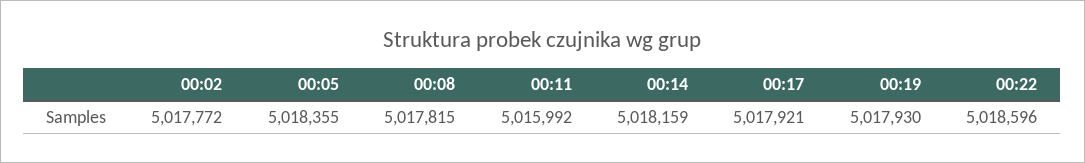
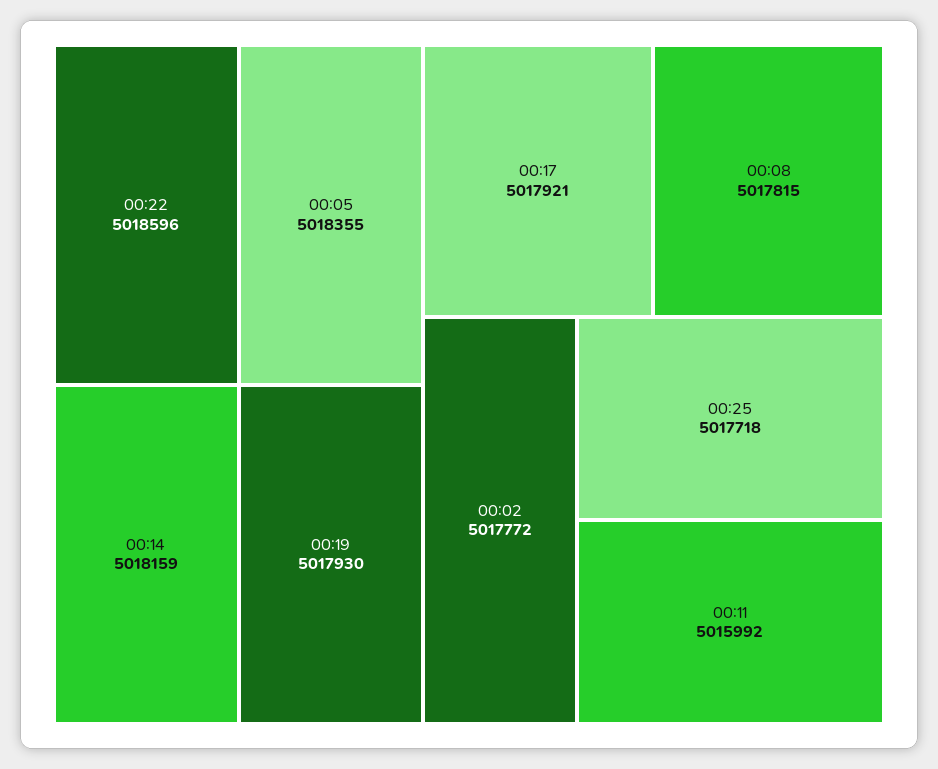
00:25: none -> 5017718

